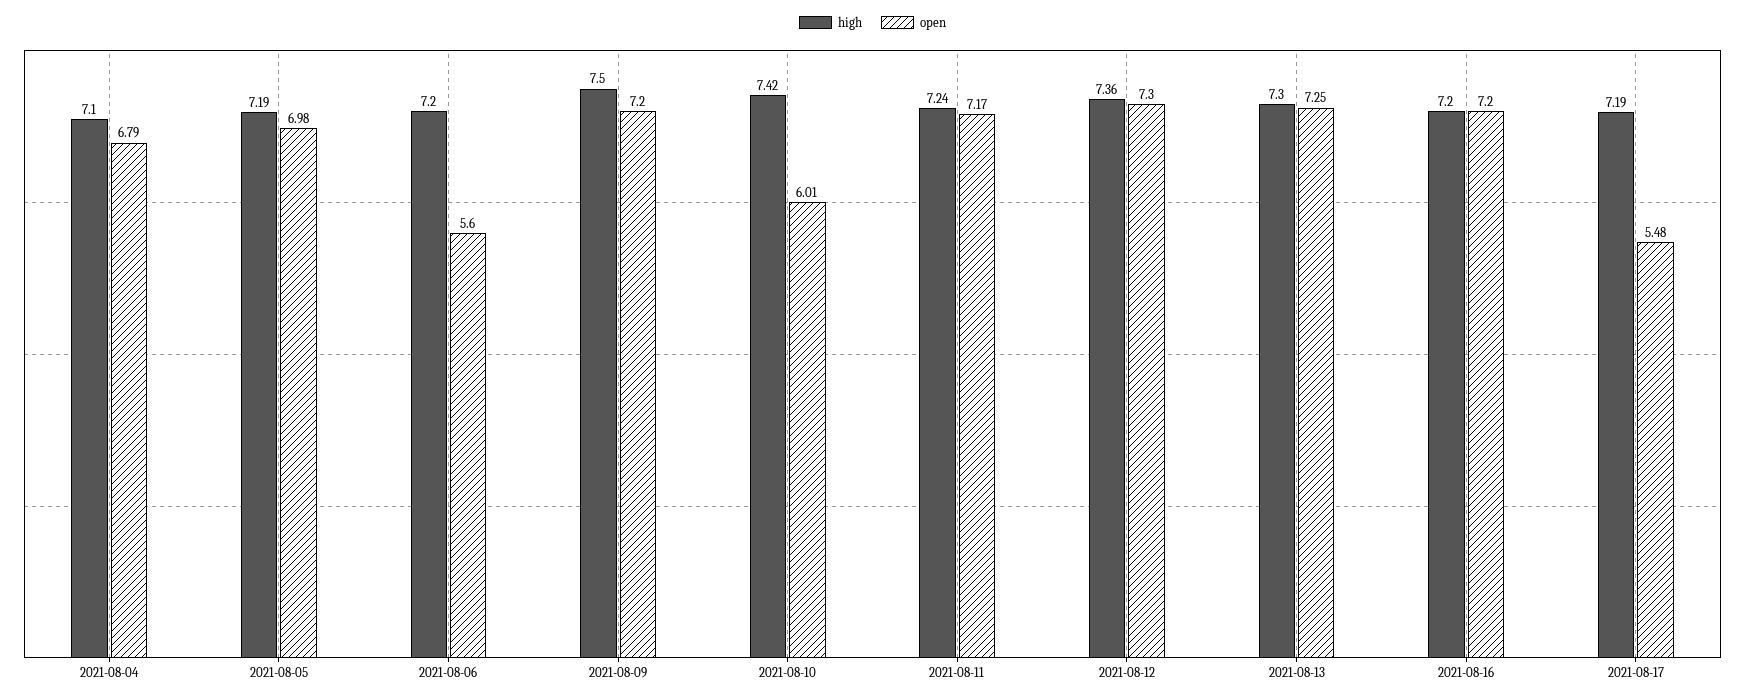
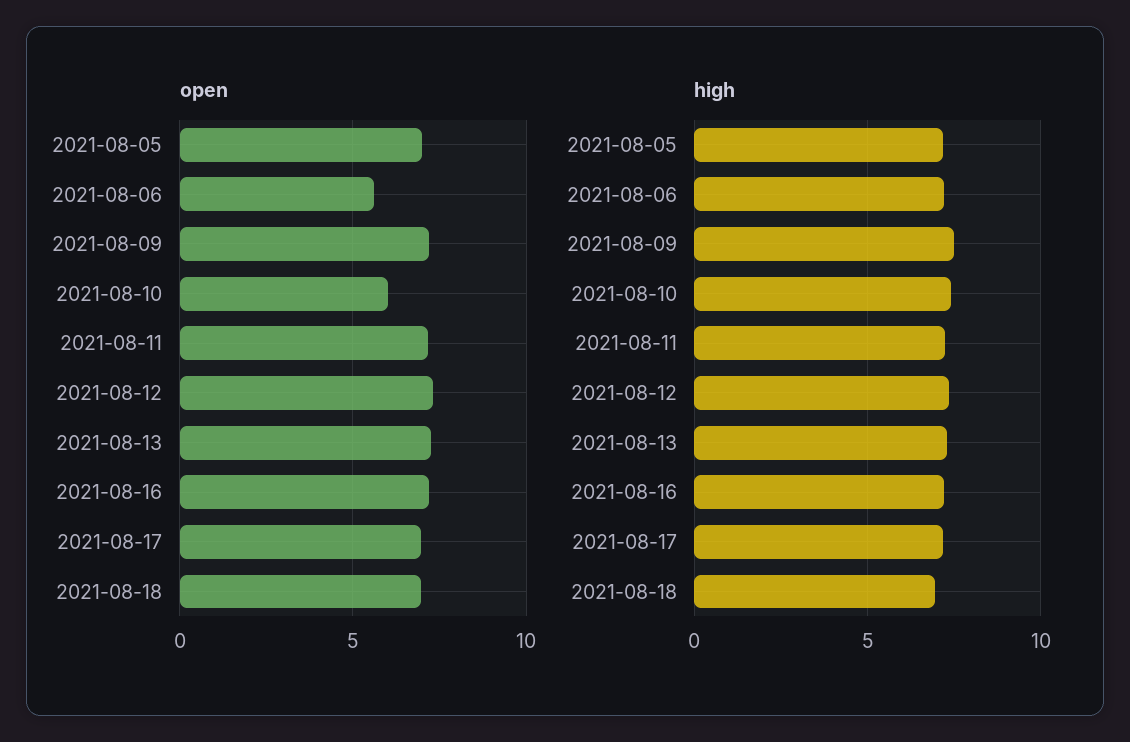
high, 2021-08-04: 7.1 -> none
open, 2021-08-04: 6.79 -> none
open, 2021-08-17: 5.48 -> 7
open, 2021-08-18: none -> 7
high, 2021-08-18: none -> 7

